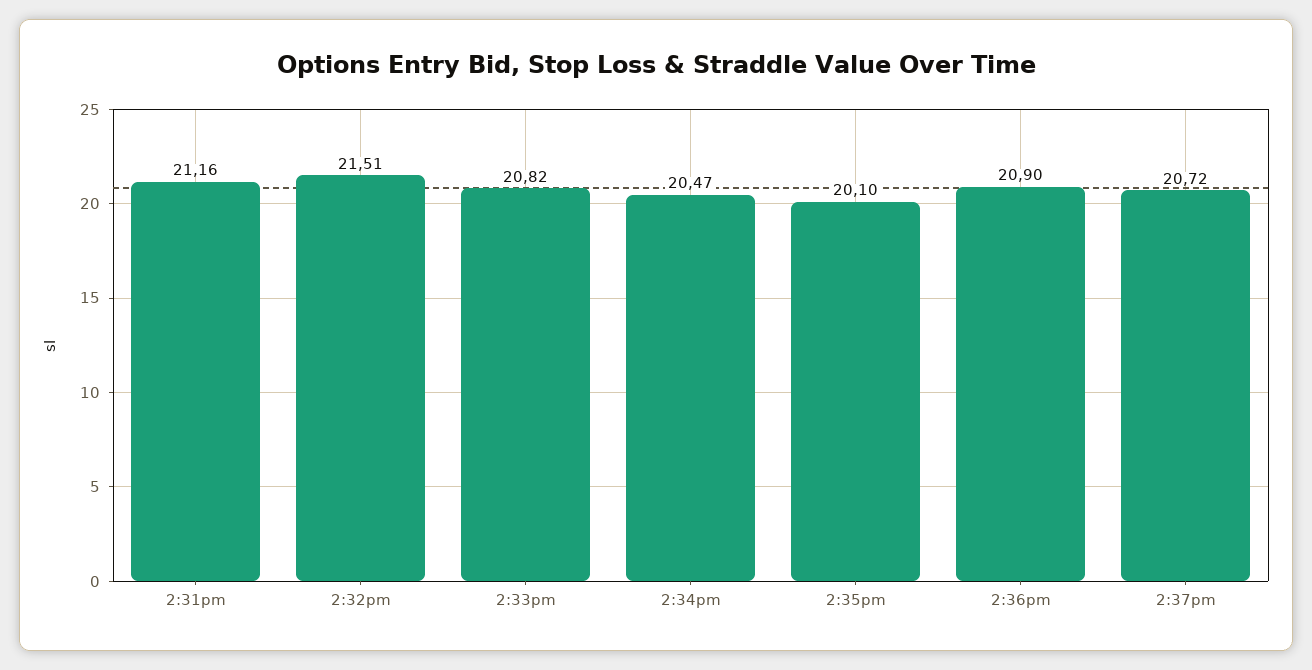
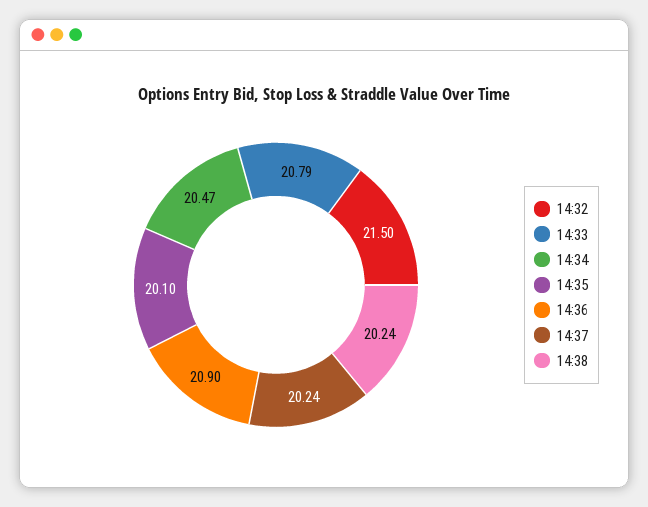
2:31pm: 21.16 -> none
2:32pm: 21.51 -> 21.5
2:33pm: 20.82 -> 20.79
2:37pm: 20.72 -> 20.24
14:38: none -> 20.24

